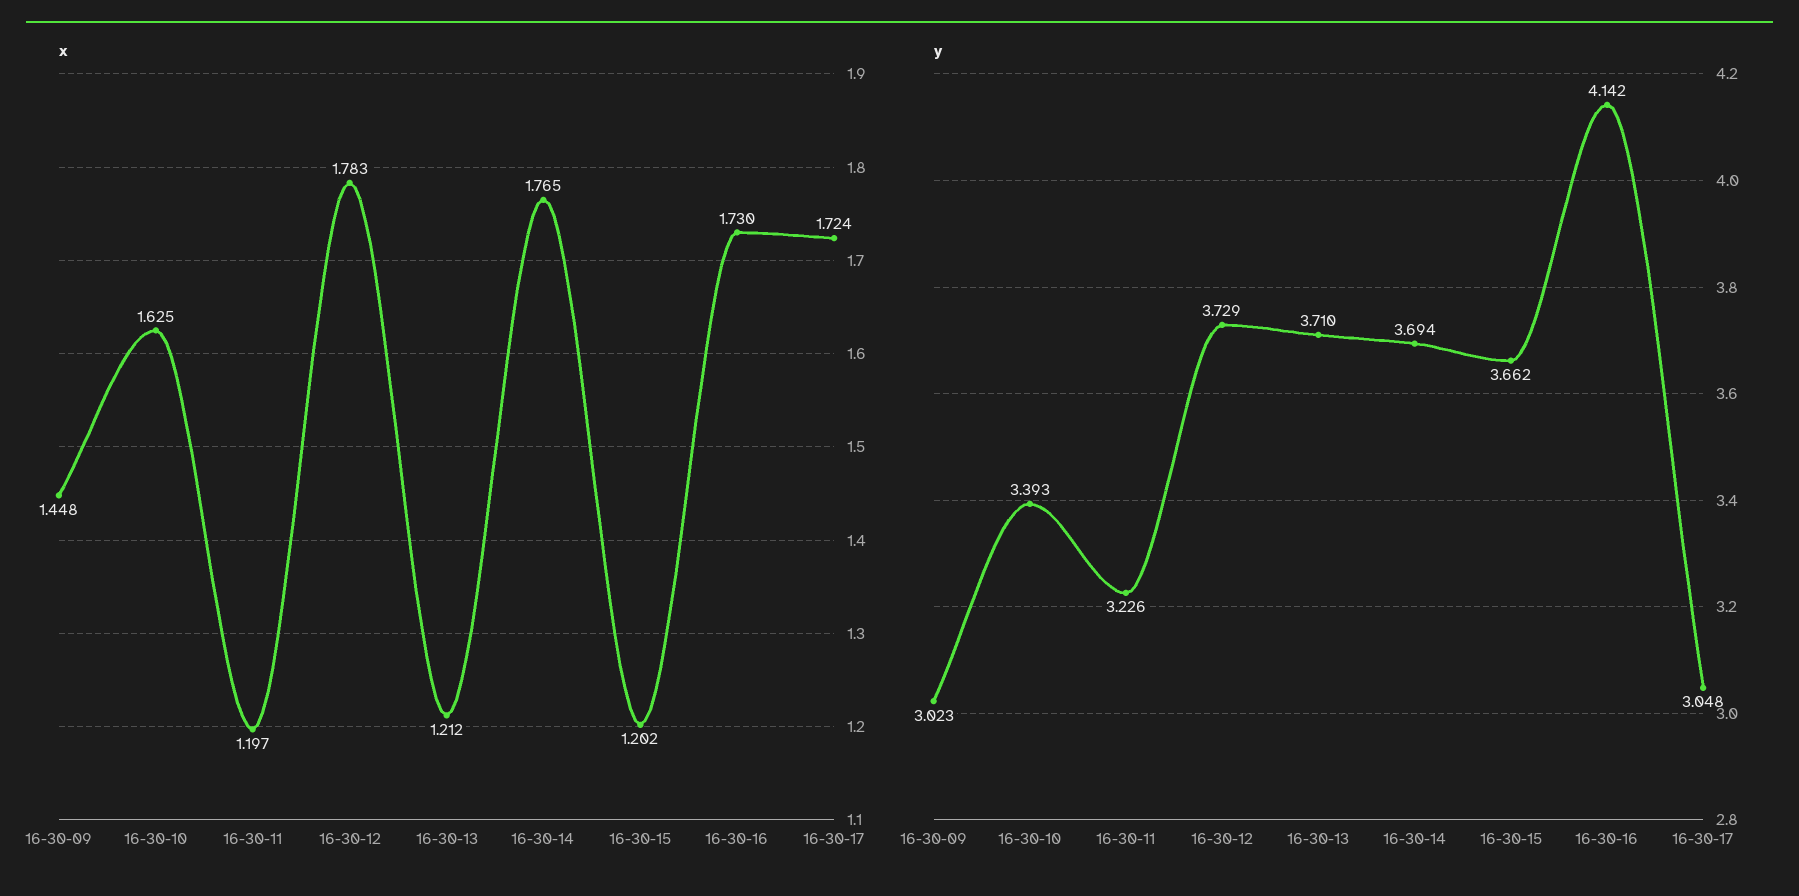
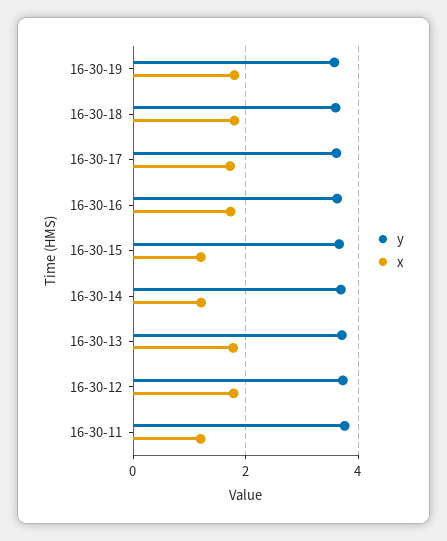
x, 16-30-09: 1.448 -> none
x, 16-30-10: 1.625 -> none
x, 16-30-13: 1.212 -> 1.8
x, 16-30-14: 1.765 -> 1.2
y, 16-30-09: 3.023 -> none
y, 16-30-10: 3.393 -> none
y, 16-30-11: 3.226 -> 3.8
y, 16-30-16: 4.142 -> 3.6
y, 16-30-17: 3.048 -> 3.6
y, 16-30-19: none -> 3.6
x, 16-30-19: none -> 1.8
y, 16-30-18: none -> 3.6
x, 16-30-18: none -> 1.8

